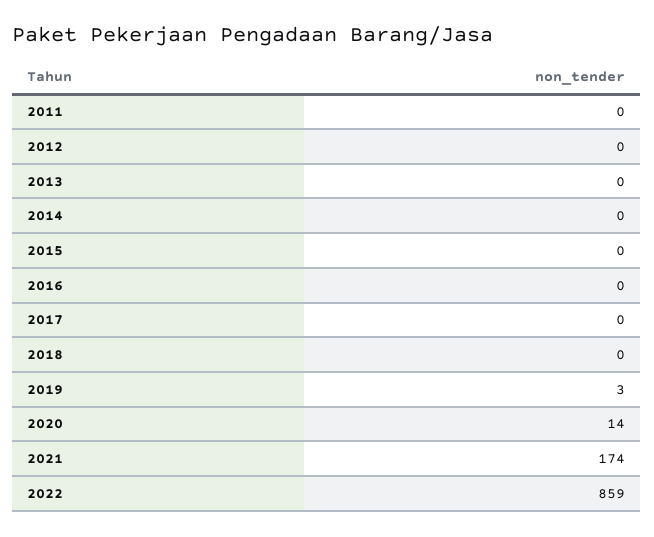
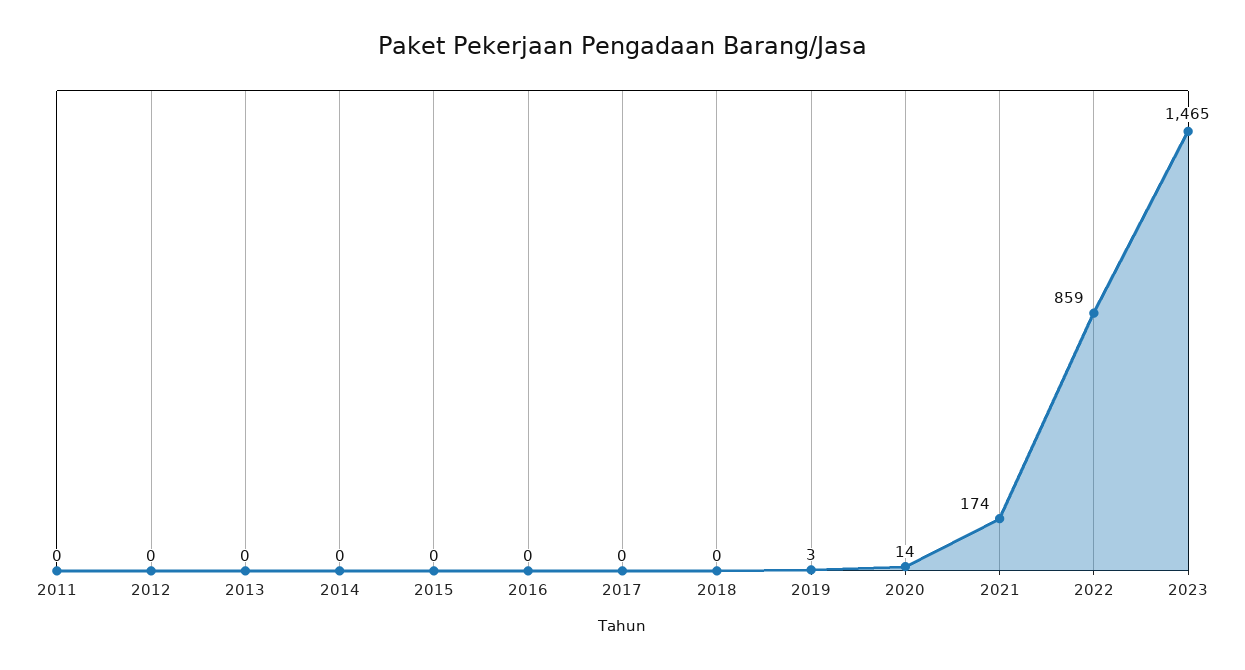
2023: none -> 1465

